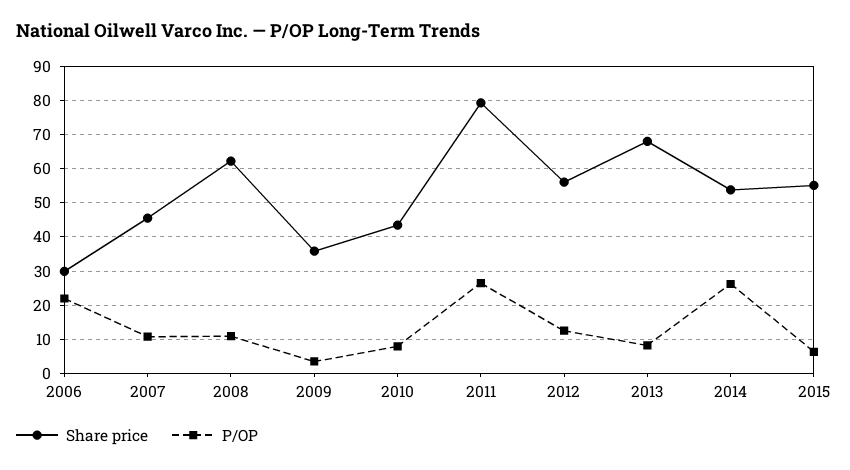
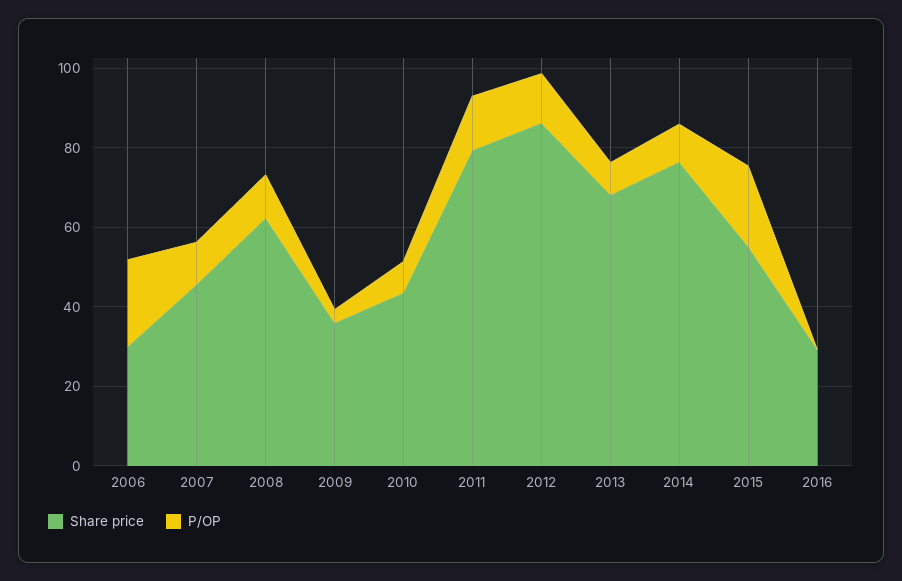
P/OP, 2011: 26 -> 15
Share price, 2012: 56 -> 85
Share price, 2014: 54 -> 75
P/OP, 2014: 26 -> 10
P/OP, 2015: 6 -> 20
Share price, 2016: none -> 30
P/OP, 2016: none -> 0

